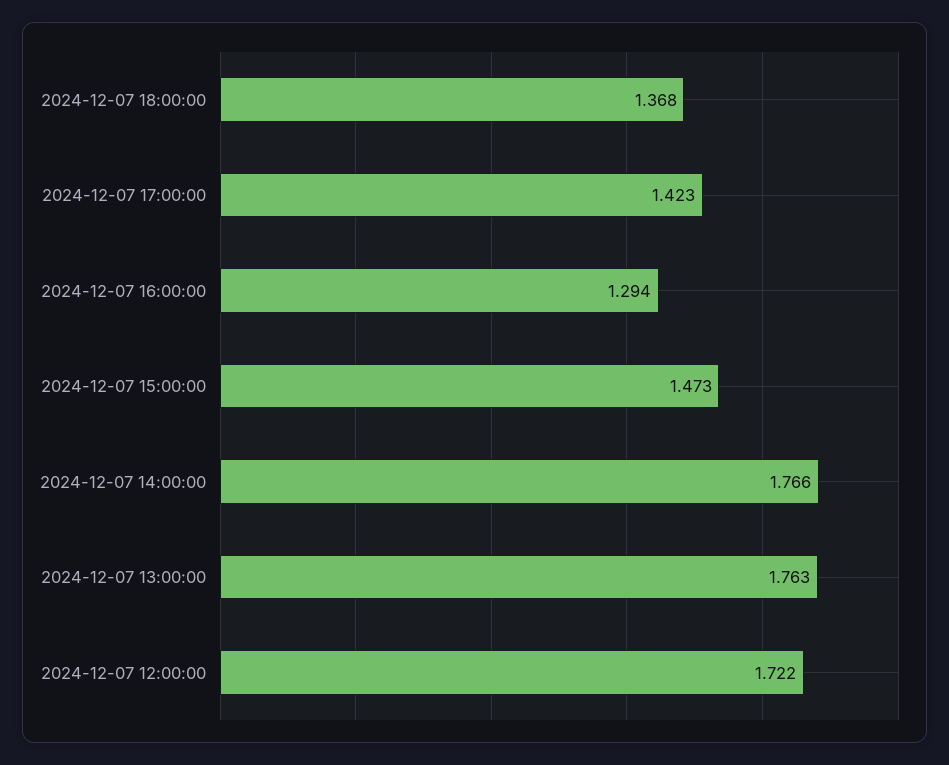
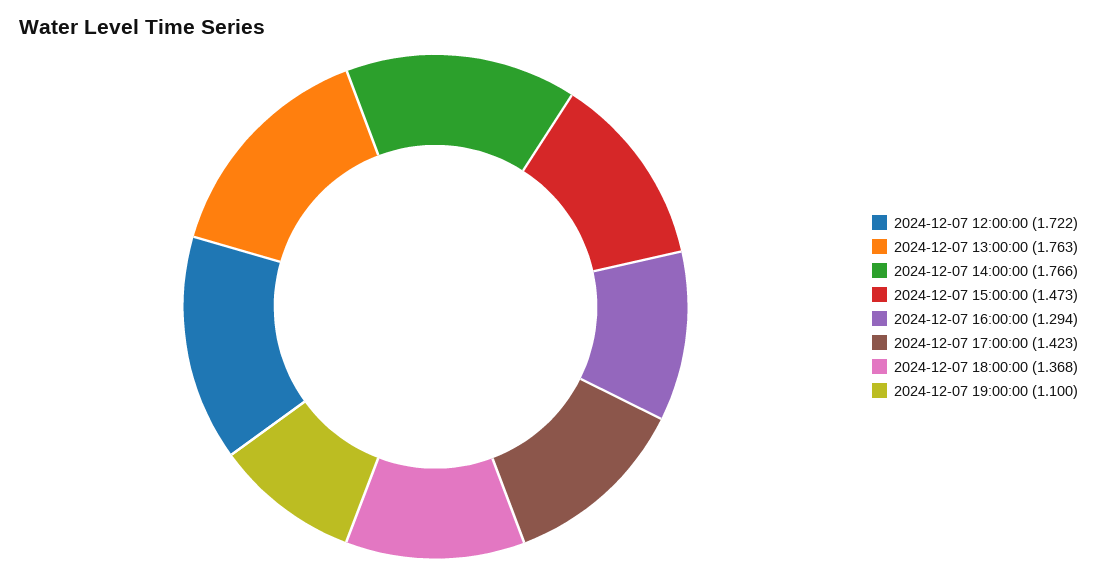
2024-12-07 19:00:00: none -> 1.1

